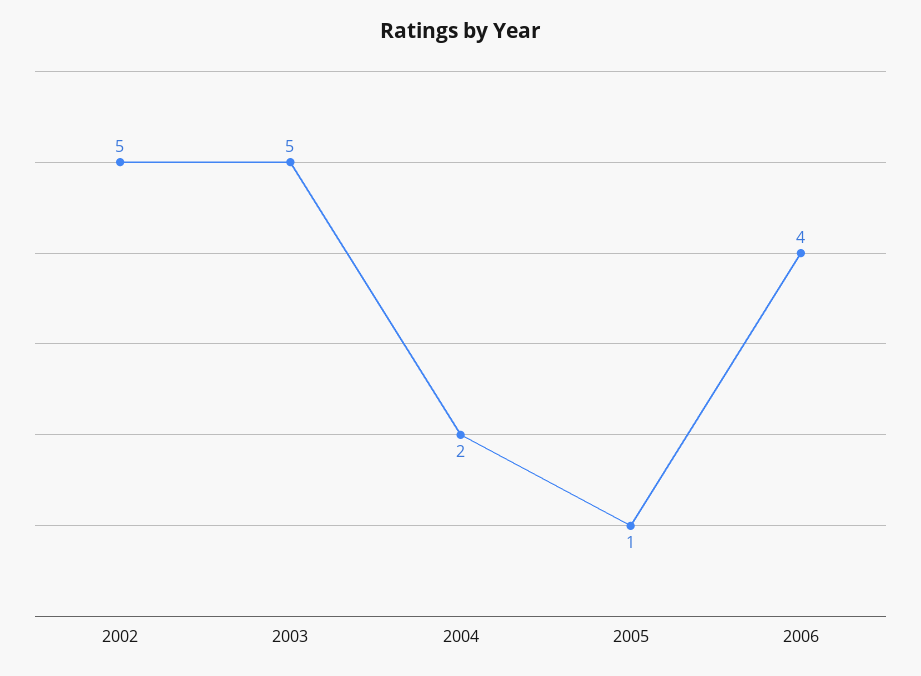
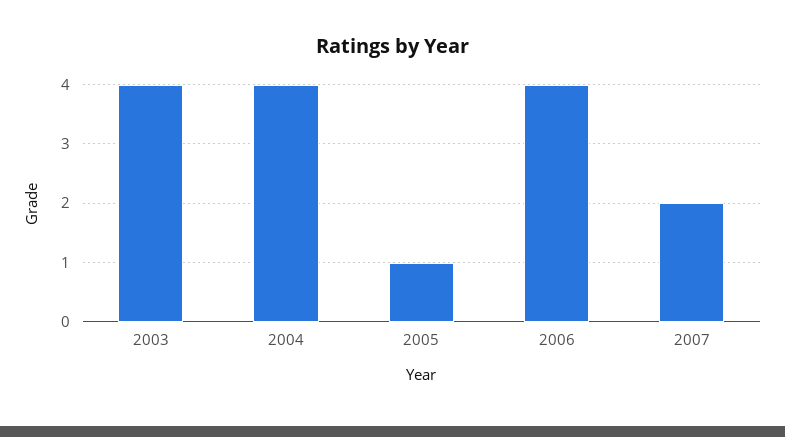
2002: 5 -> none
2003: 5 -> 4
2004: 2 -> 4
2007: none -> 2

